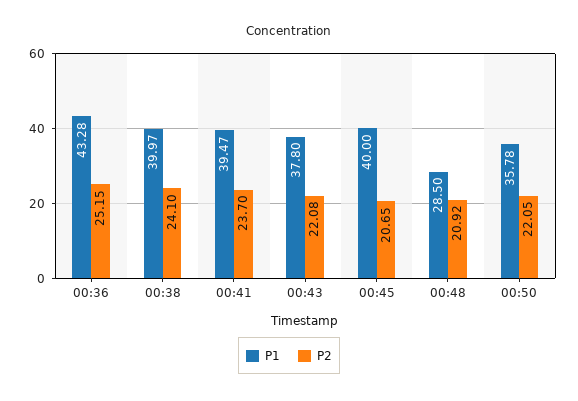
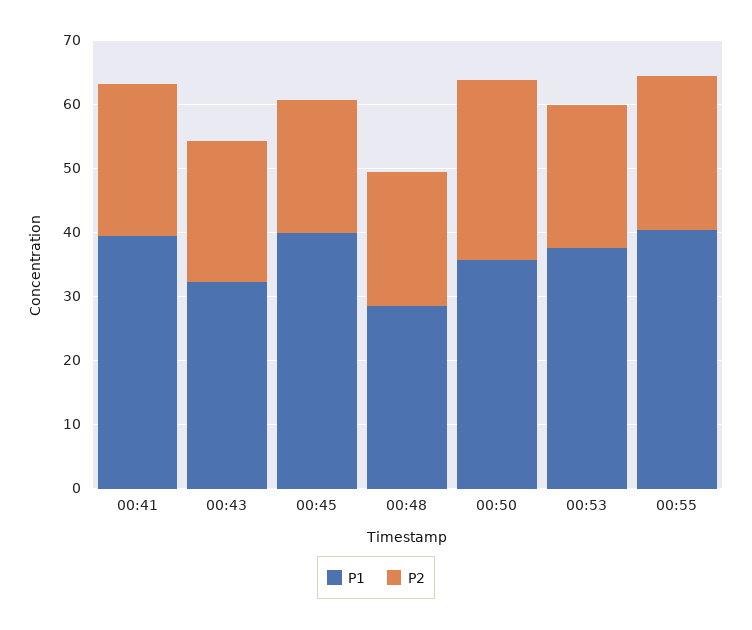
P1, 00:36: 43.28 -> none
P2, 00:36: 25.15 -> none
P1, 00:38: 39.97 -> none
P2, 00:38: 24.1 -> none
P1, 00:43: 37.8 -> 32
P2, 00:50: 22.05 -> 28
P1, 00:53: none -> 38
P2, 00:53: none -> 22
P1, 00:55: none -> 40
P2, 00:55: none -> 24

